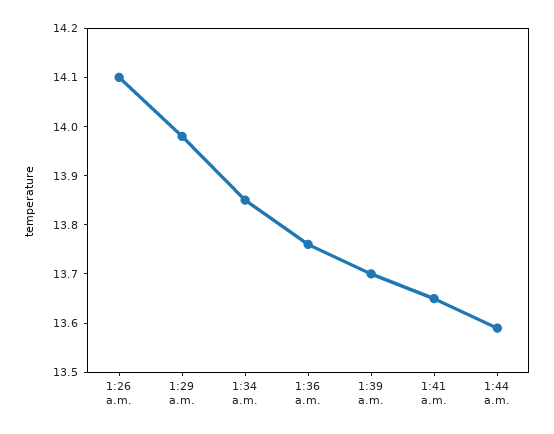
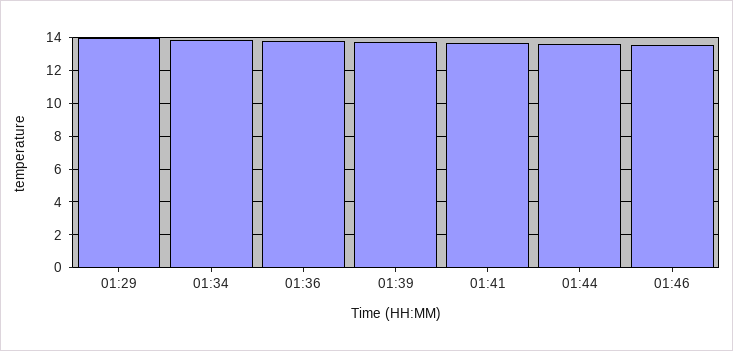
1:26 a.m.: 14.1 -> none
01:46: none -> 13.5

